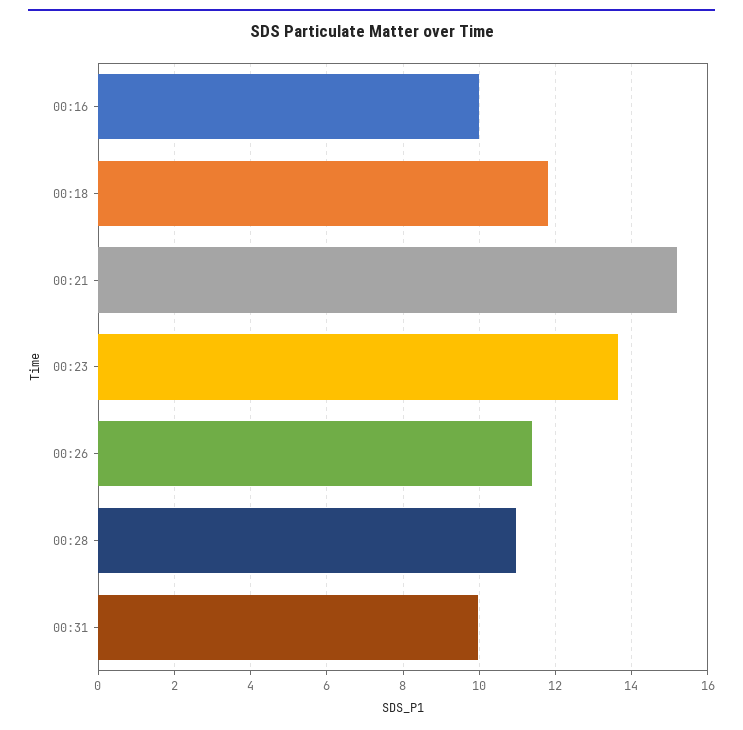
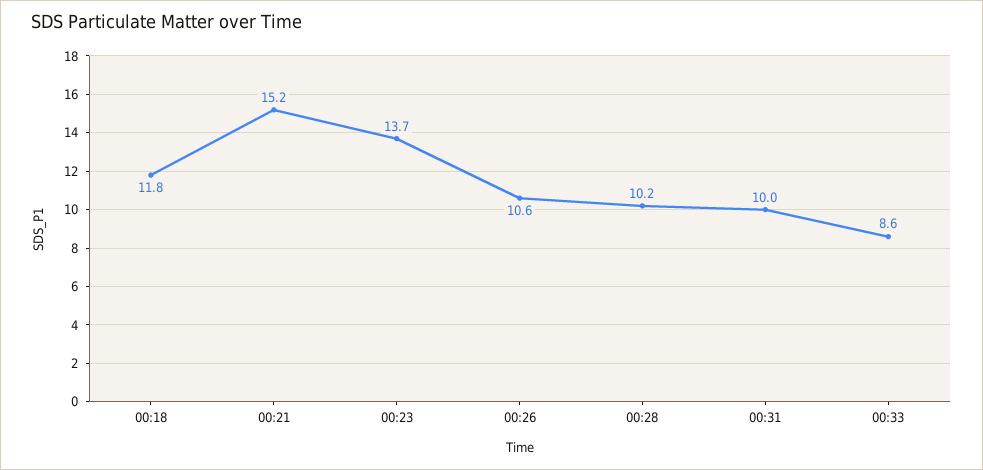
00:16: 10 -> none
00:26: 11.4 -> 10.6
00:28: 11 -> 10.2
00:33: none -> 8.6

